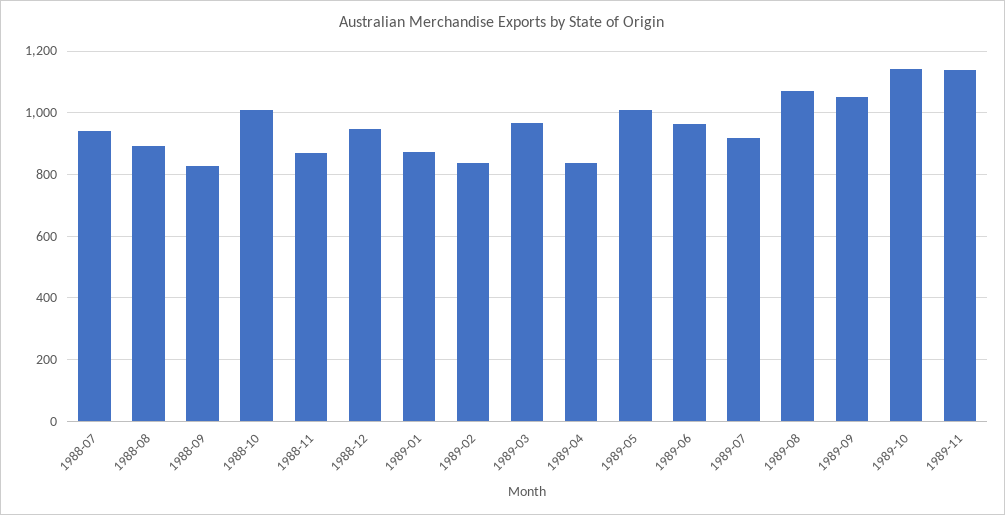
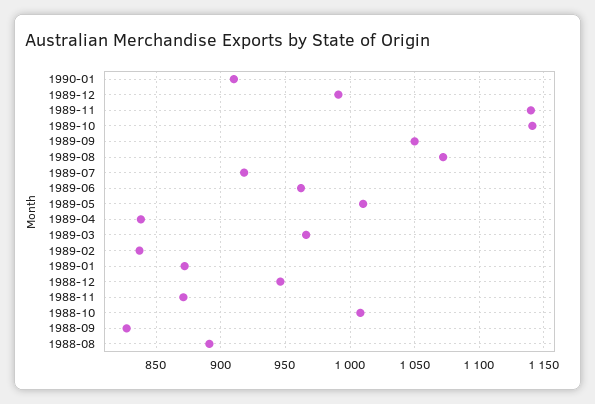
1988-07: 940 -> none
1990-01: none -> 910
1989-12: none -> 990

